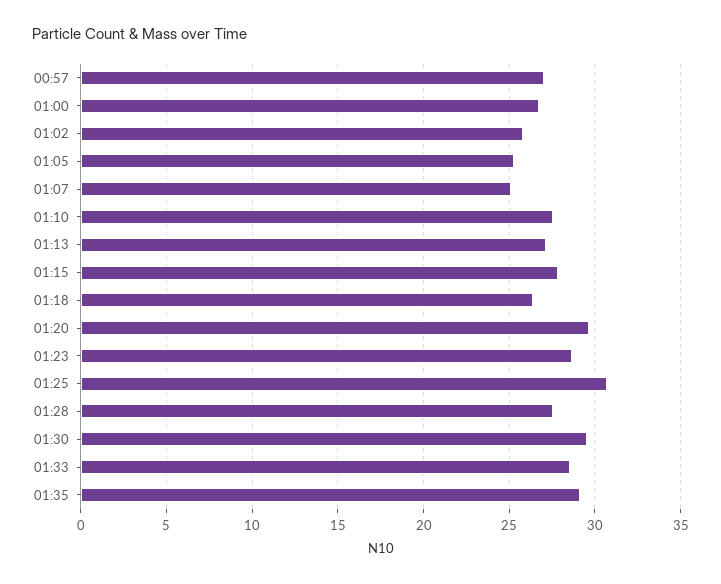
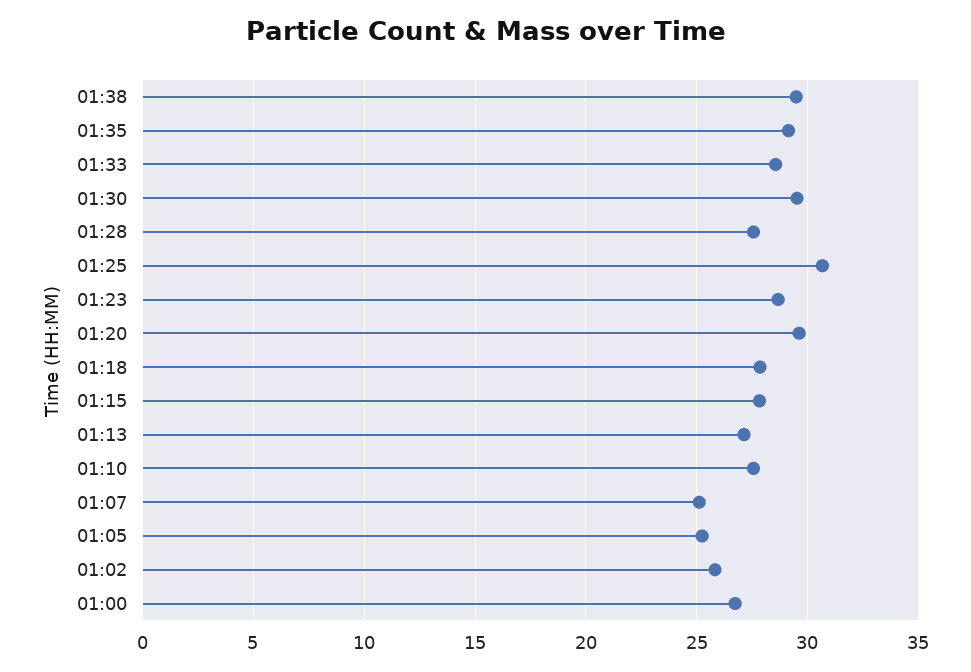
00:57: 27 -> none
01:18: 26.5 -> 28
01:38: none -> 29.5

